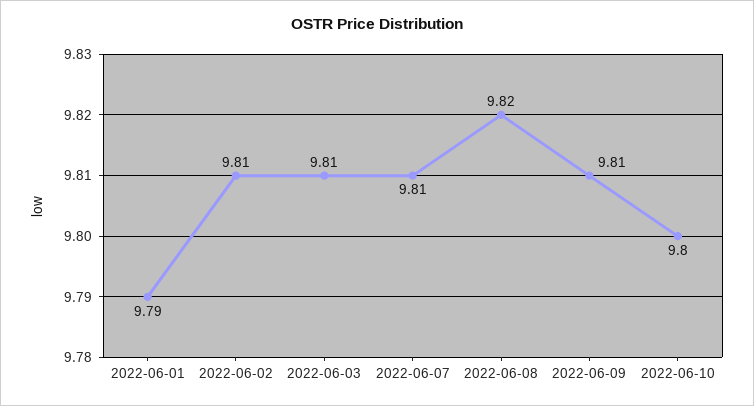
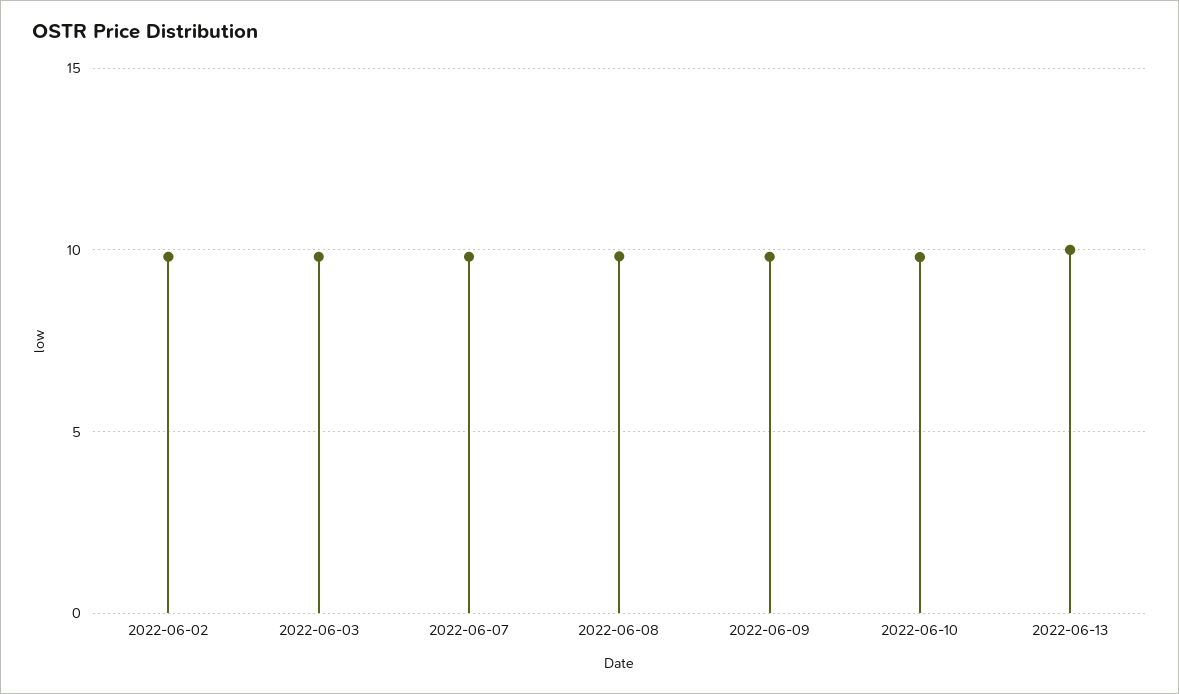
2022-06-01: 9.79 -> none
2022-06-13: none -> 10

